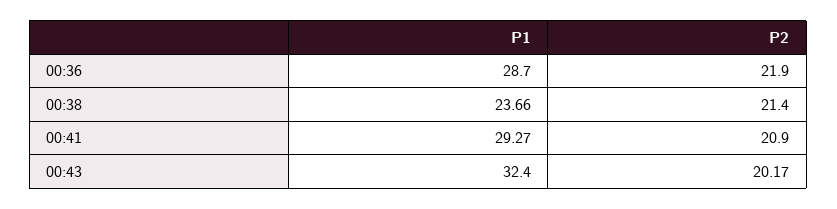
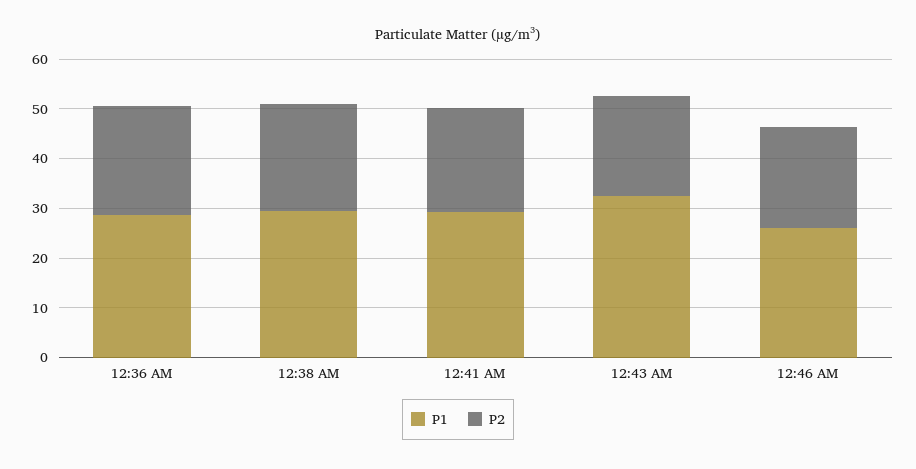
P1, 00:38: 23.66 -> 30
P1, 12:46 AM: none -> 26
P2, 12:46 AM: none -> 20

